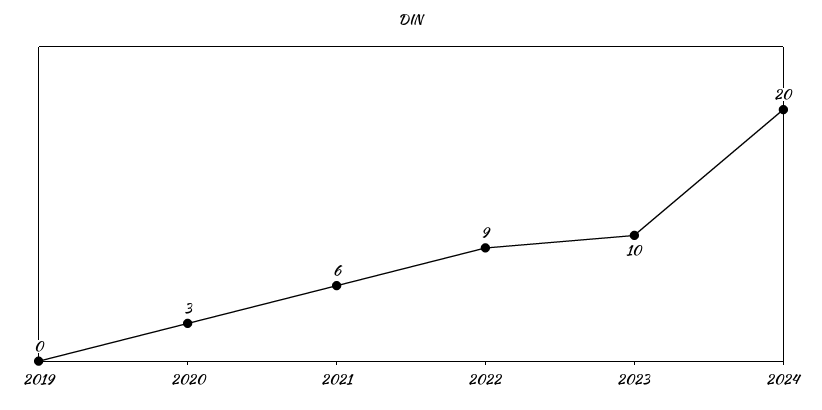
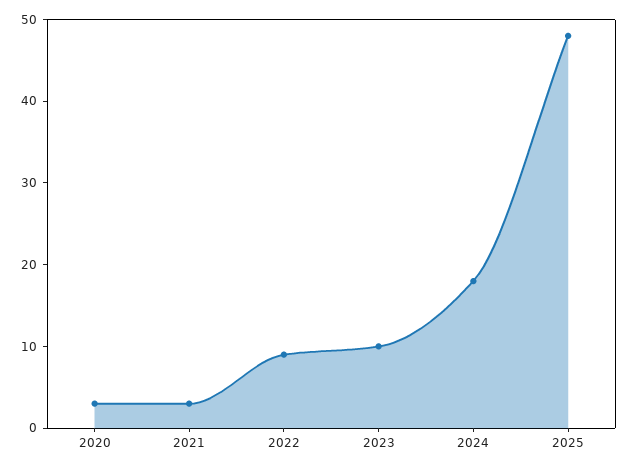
2019: 0 -> none
2021: 6 -> 3
2024: 20 -> 18
2025: none -> 48

